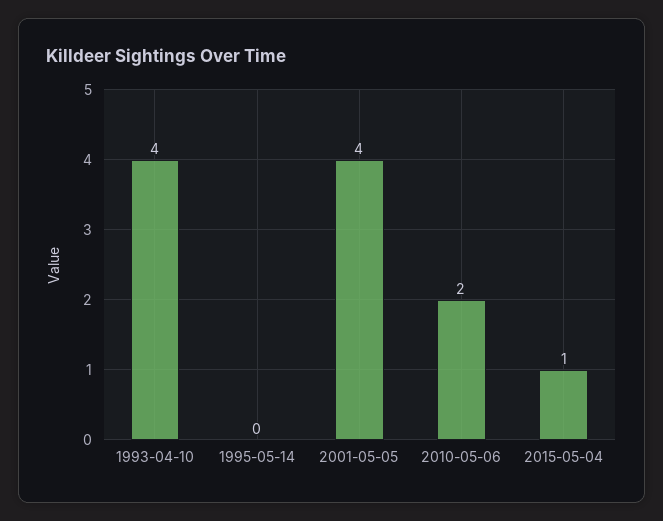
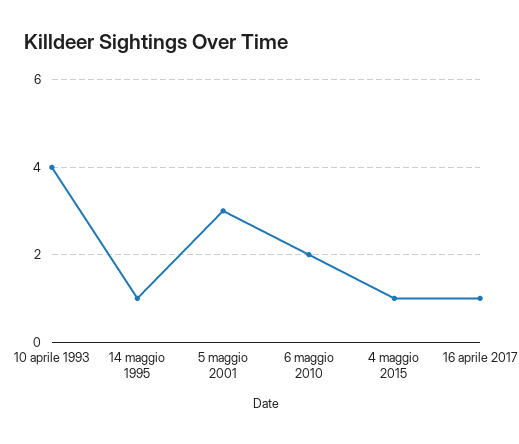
1995-05-14: 0 -> 1
2001-05-05: 4 -> 3
16 aprile 2017: none -> 1

